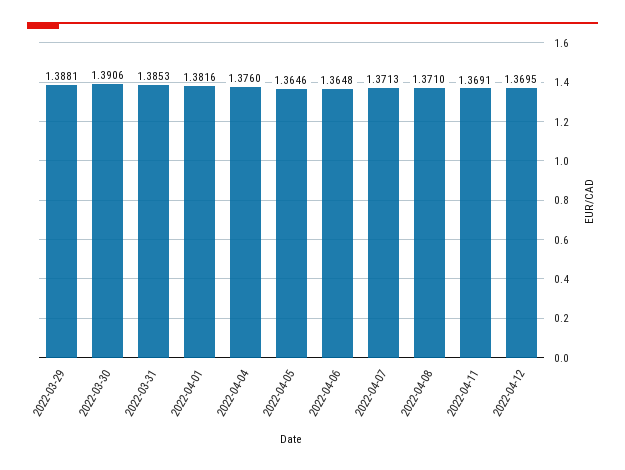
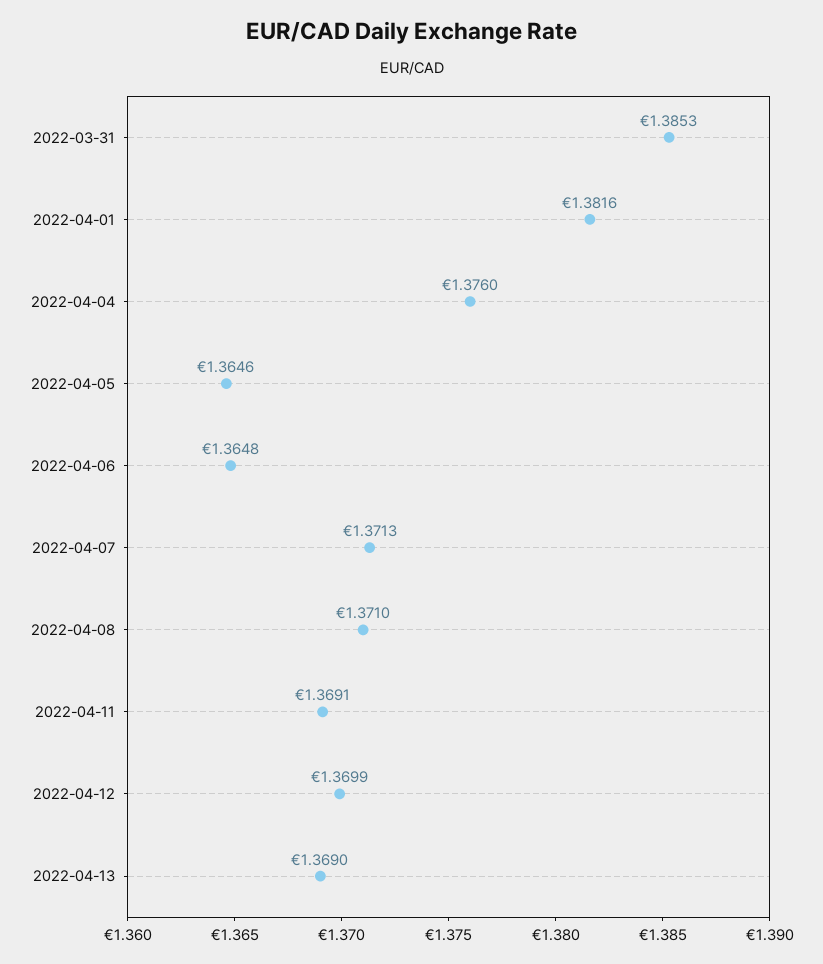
2022-03-29: 1.3881 -> none
2022-03-30: 1.3906 -> none
2022-04-12: 1.3695 -> 1.3699
2022-04-13: none -> 1.369

